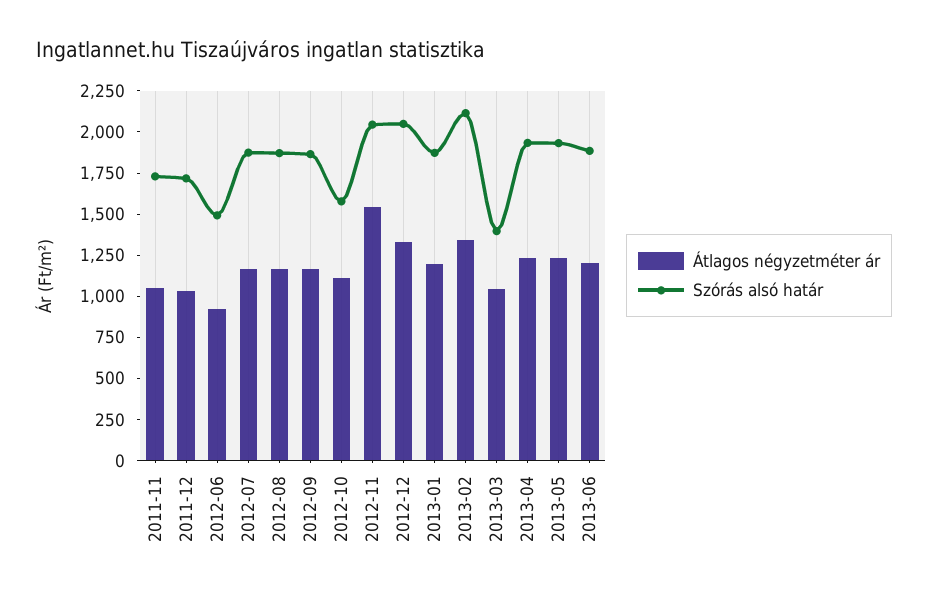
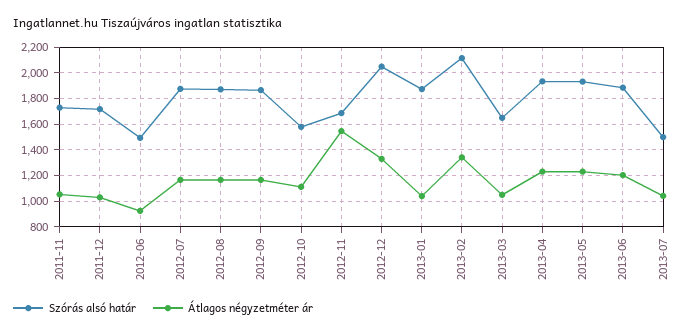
Szórás alsó határ, 2012-11: 2050 -> 1700
Átlagos négyzetméter ár, 2013-01: 1200 -> 1050
Szórás alsó határ, 2013-03: 1400 -> 1650
Szórás alsó határ, 2013-07: none -> 1500
Átlagos négyzetméter ár, 2013-07: none -> 1050

